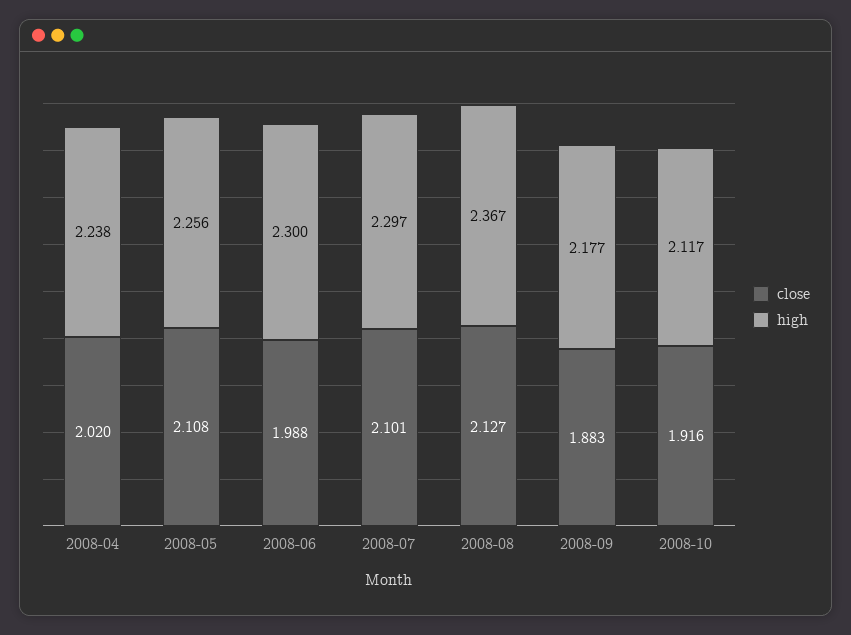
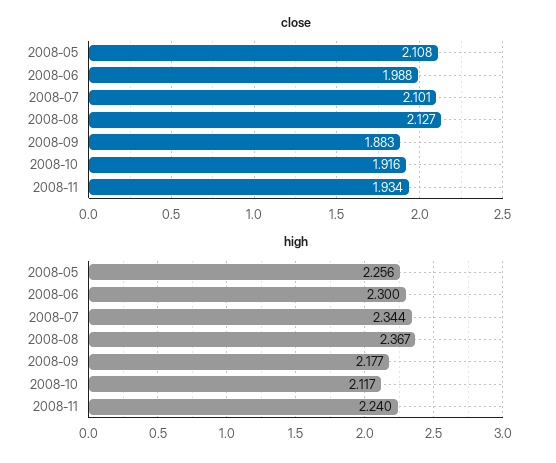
close, 2008-04: 2.02 -> none
high, 2008-04: 2.238 -> none
high, 2008-07: 2.297 -> 2.344
close, 2008-11: none -> 1.934
high, 2008-11: none -> 2.24

